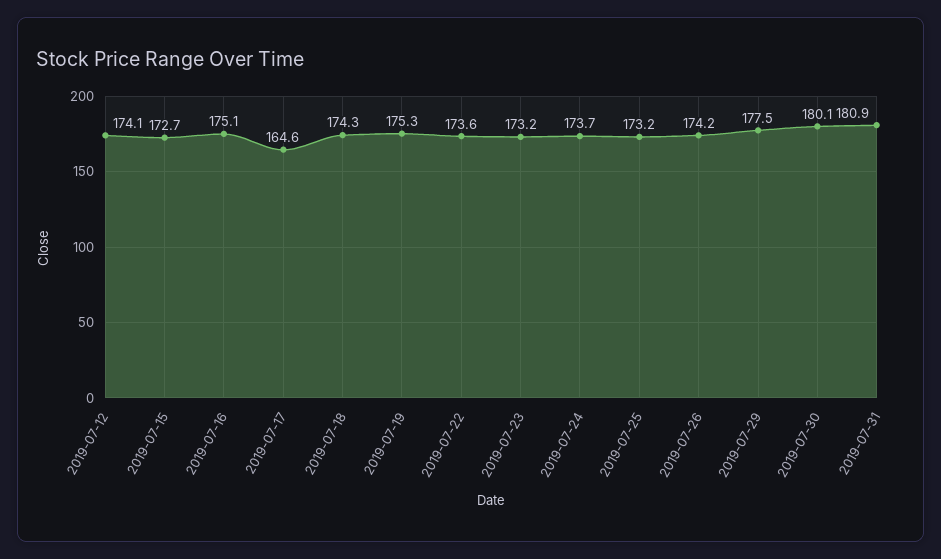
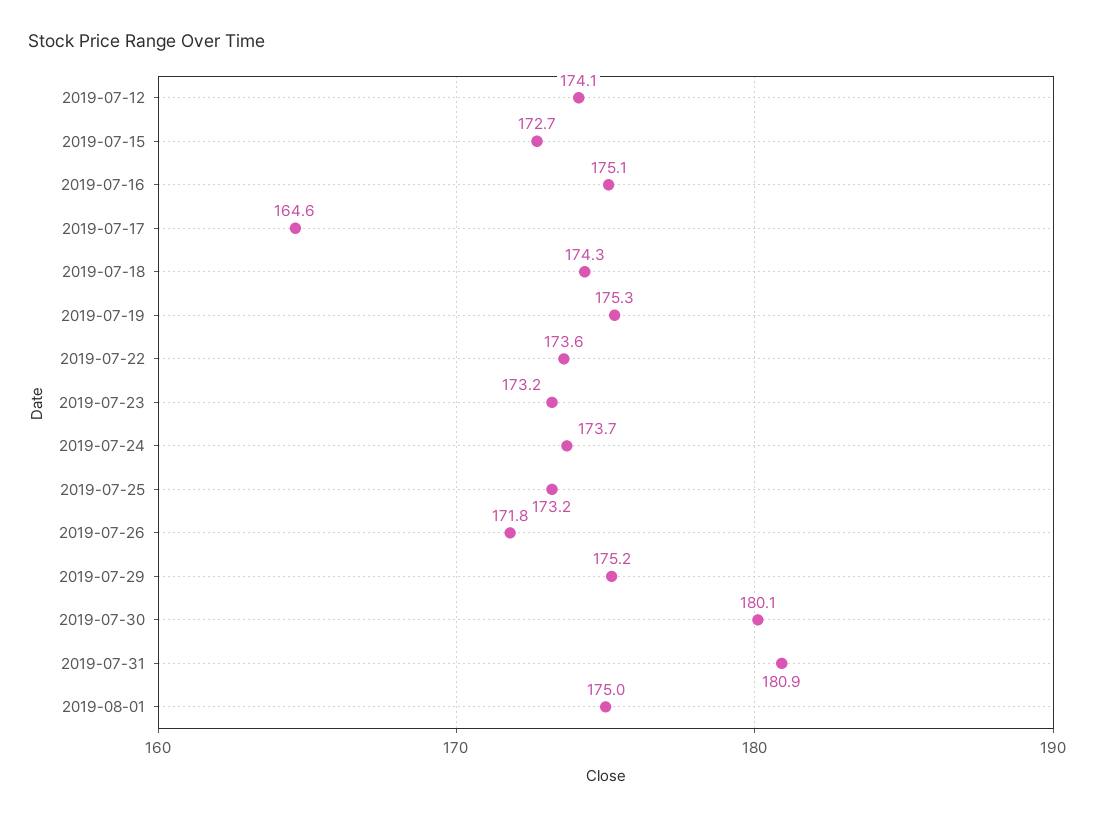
2019-07-26: 174.2 -> 171.8
2019-07-29: 177.5 -> 175.2
2019-08-01: none -> 175

